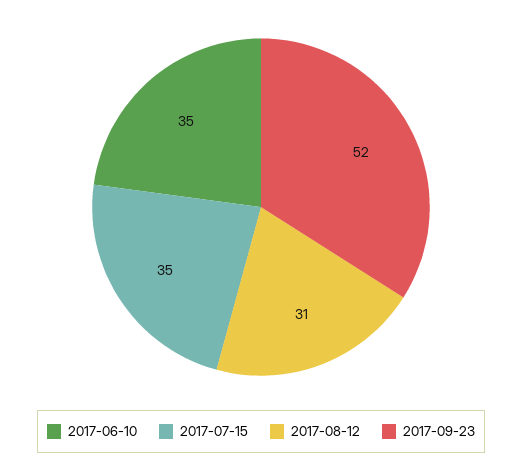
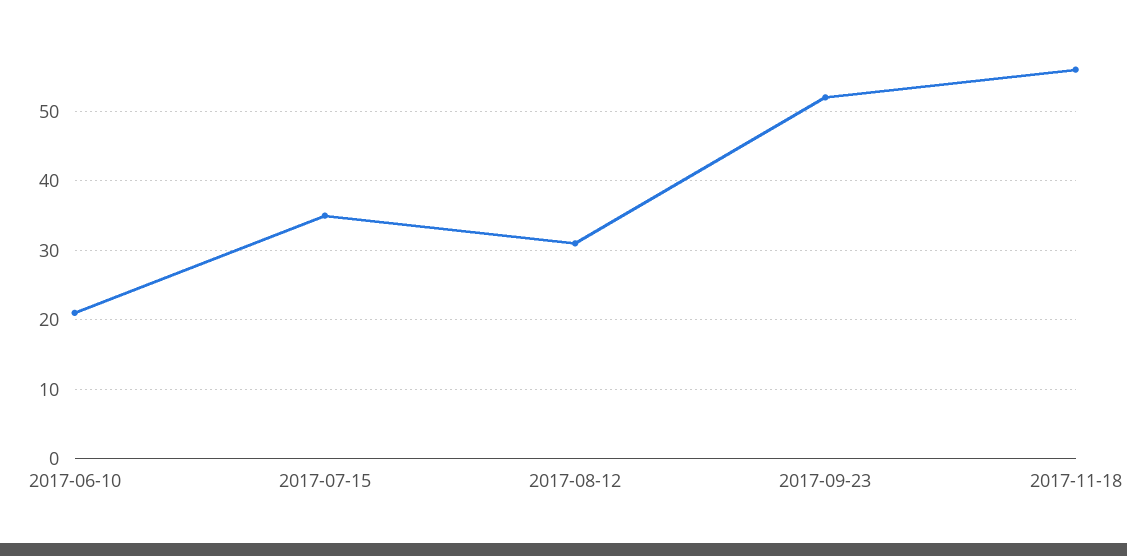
2017-06-10: 35 -> 21
2017-11-18: none -> 56

